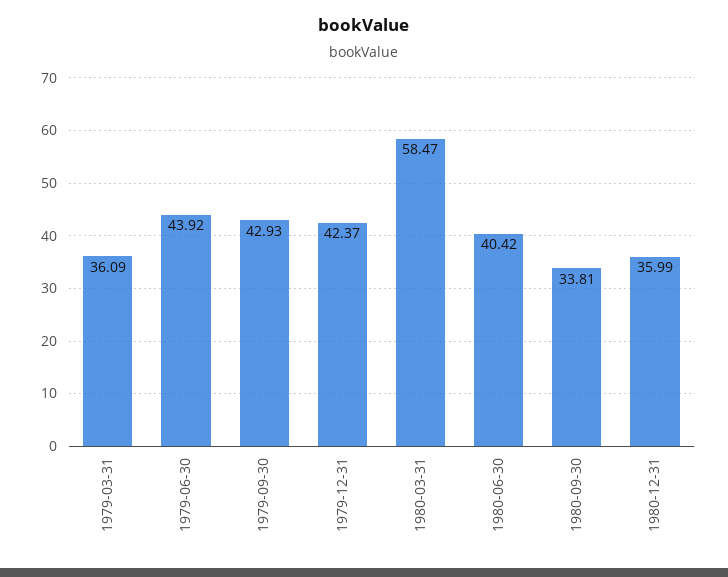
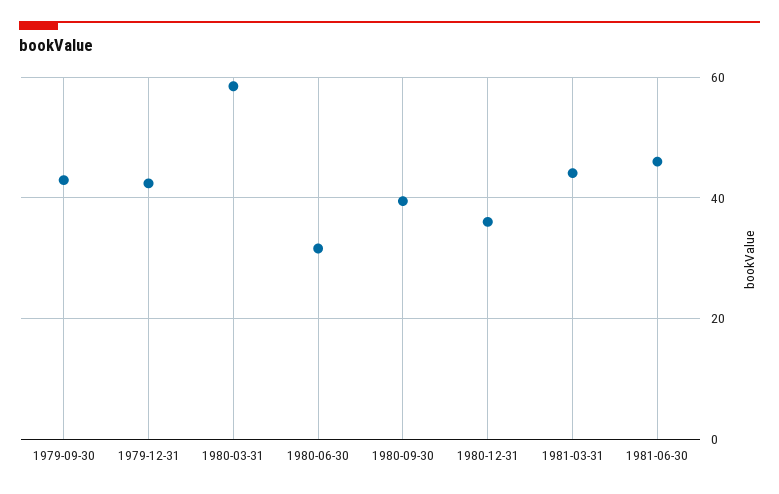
1979-03-31: 36.09 -> none
1979-06-30: 43.92 -> none
1980-06-30: 40.42 -> 32
1980-09-30: 33.81 -> 40
1981-03-31: none -> 44
1981-06-30: none -> 46

